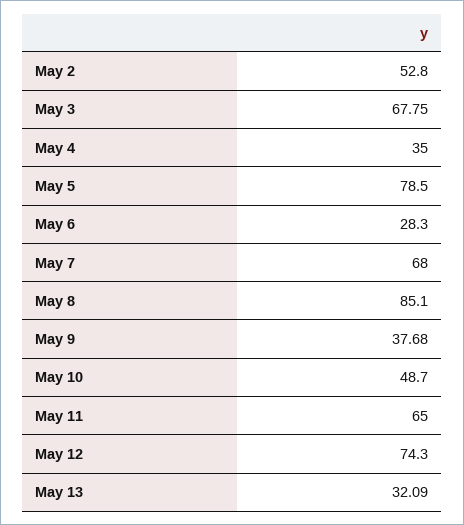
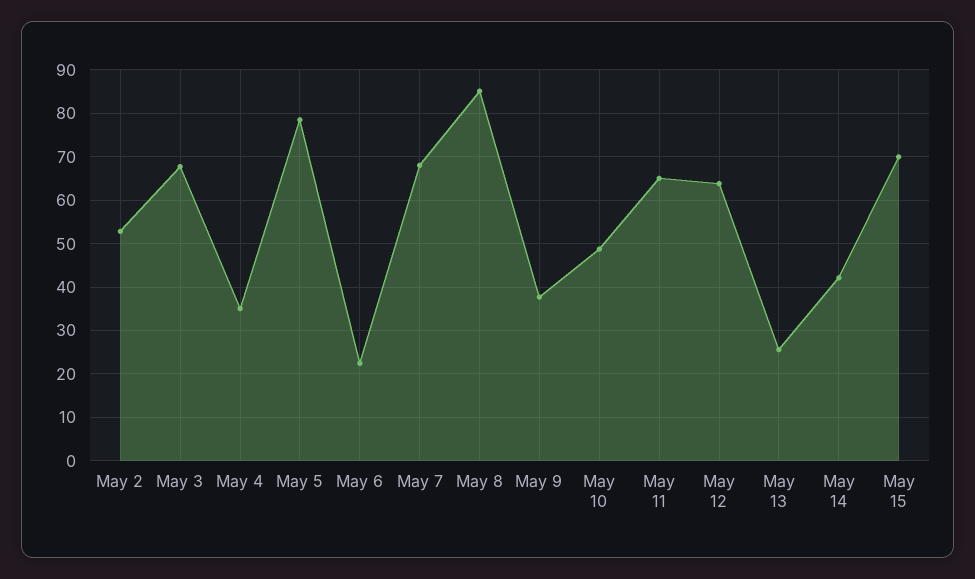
May 6: 28.3 -> 22
May 12: 74.3 -> 64
May 13: 32.09 -> 26
May 14: none -> 42
May 15: none -> 70

